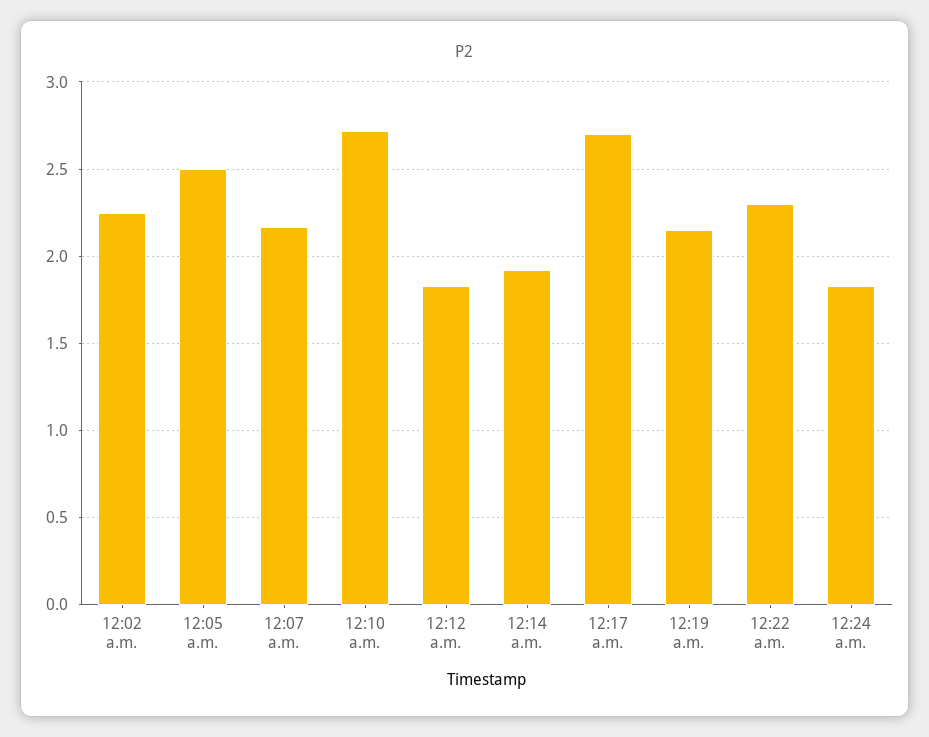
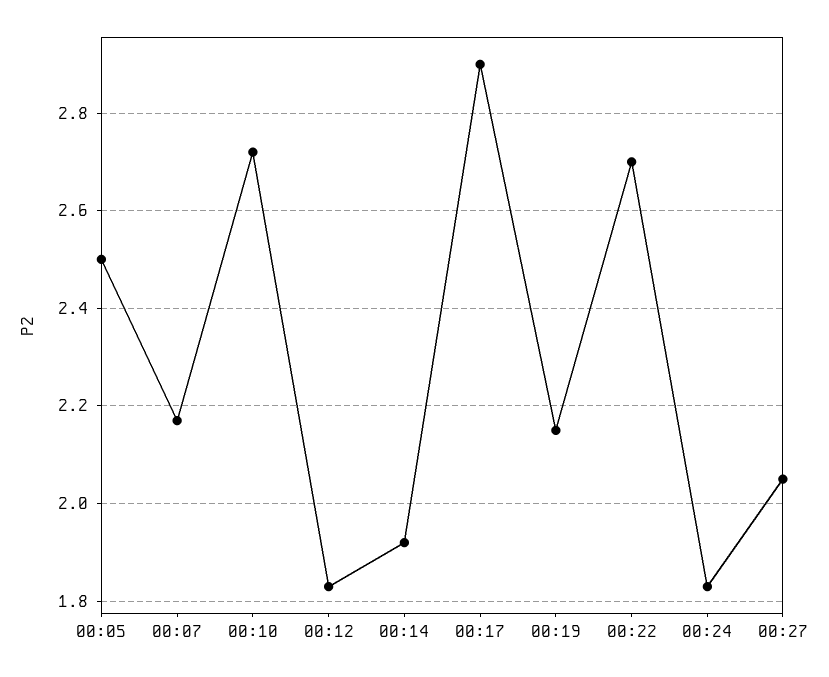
12:02 a.m.: 2.25 -> none
12:17 a.m.: 2.7 -> 2.9
12:22 a.m.: 2.3 -> 2.7
00:27: none -> 2.05

